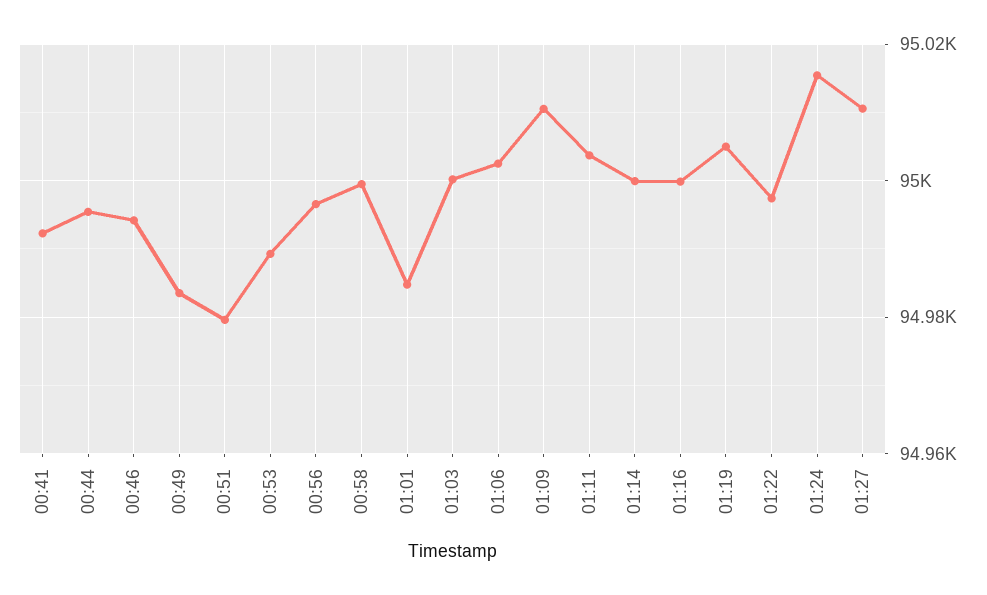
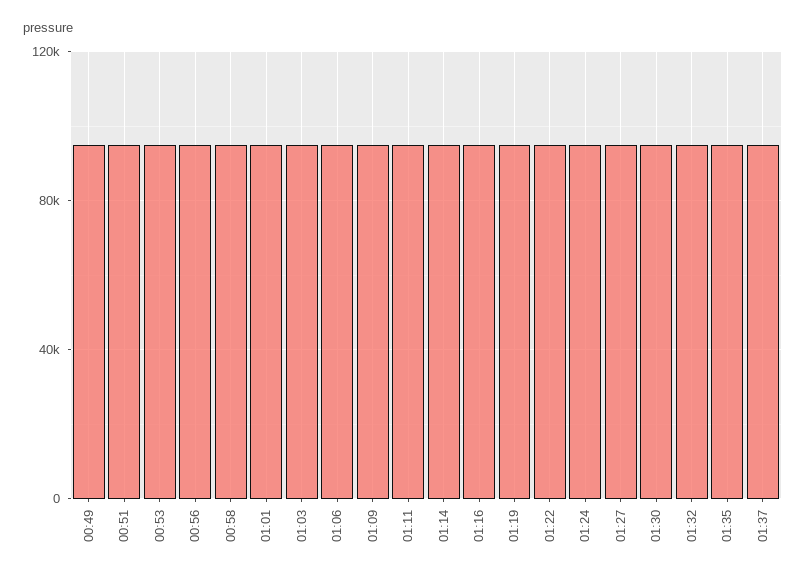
00:41: 94992 -> none
00:44: 94996 -> none
00:46: 94994 -> none
01:30: none -> 95000
01:32: none -> 95000
01:35: none -> 95000
01:37: none -> 95000

